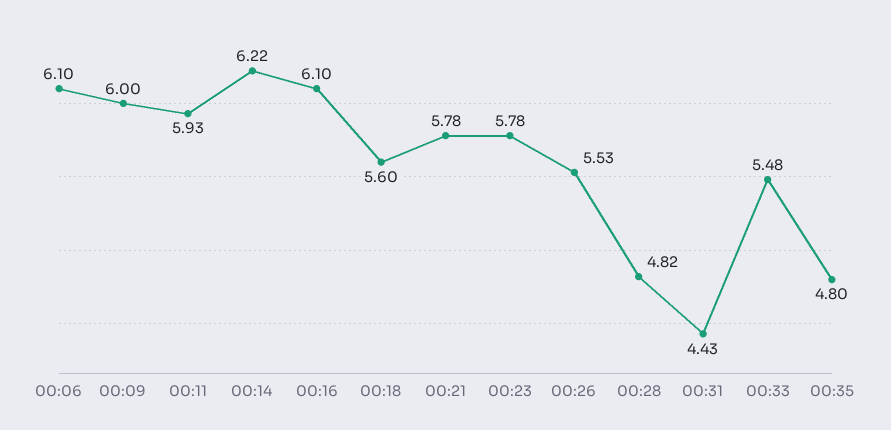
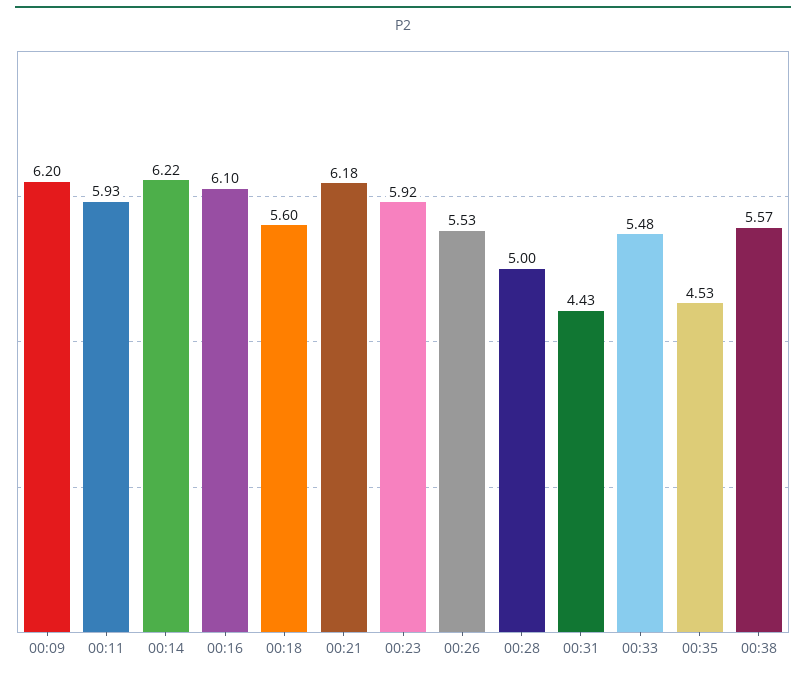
00:06: 6.1 -> none
00:09: 6 -> 6.2
00:21: 5.78 -> 6.18
00:23: 5.78 -> 5.92
00:28: 4.82 -> 5
00:35: 4.8 -> 4.53
00:38: none -> 5.57

